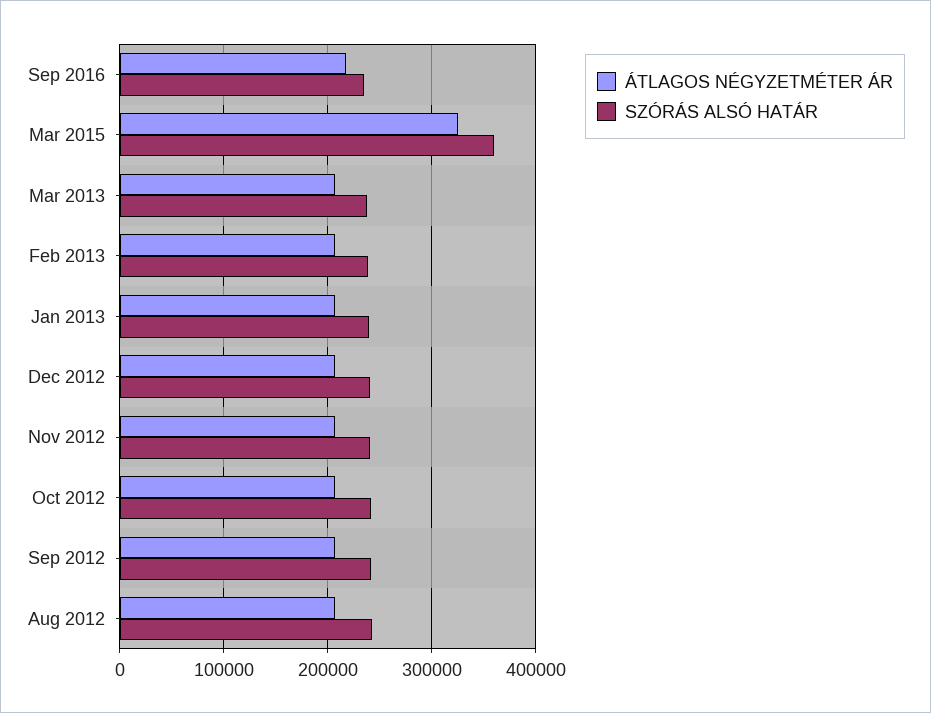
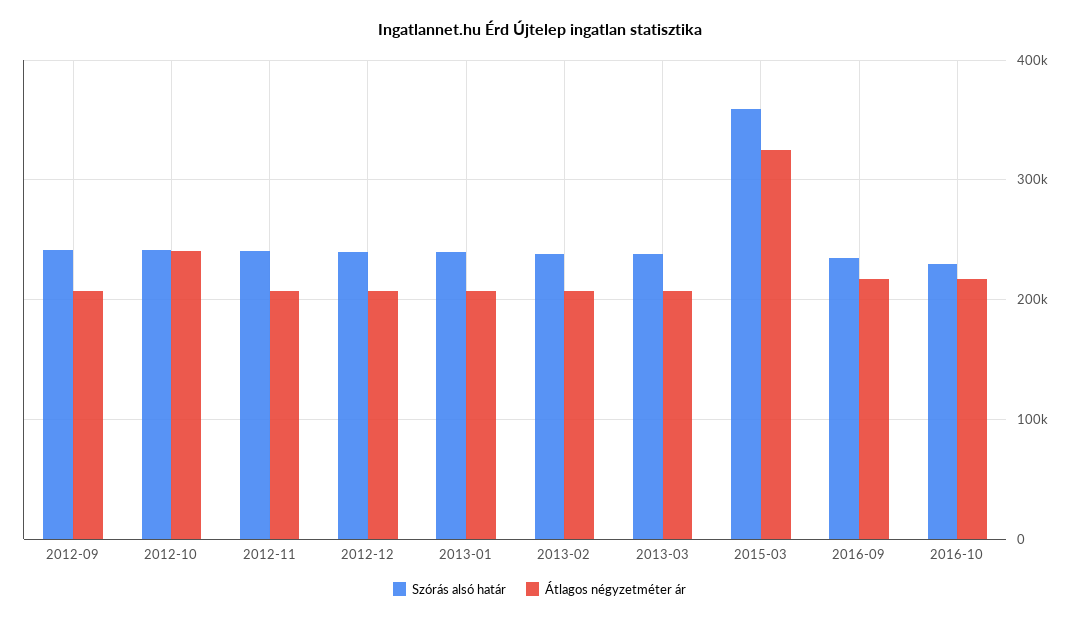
ÁTLAGOS NÉGYZETMÉTER ÁR, Oct 2012: 210000 -> 240000
ÁTLAGOS NÉGYZETMÉTER ÁR, Aug 2012: 210000 -> none
SZÓRÁS ALSÓ HATÁR, Aug 2012: 240000 -> none
SZÓRÁS ALSÓ HATÁR, 2016-10: none -> 230000
ÁTLAGOS NÉGYZETMÉTER ÁR, 2016-10: none -> 220000

